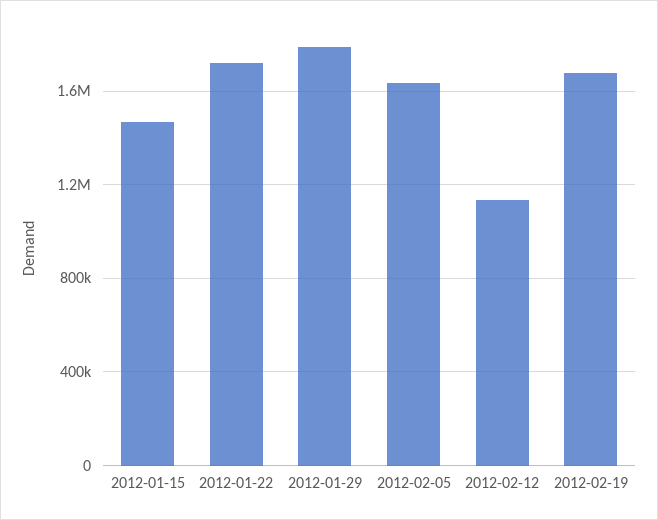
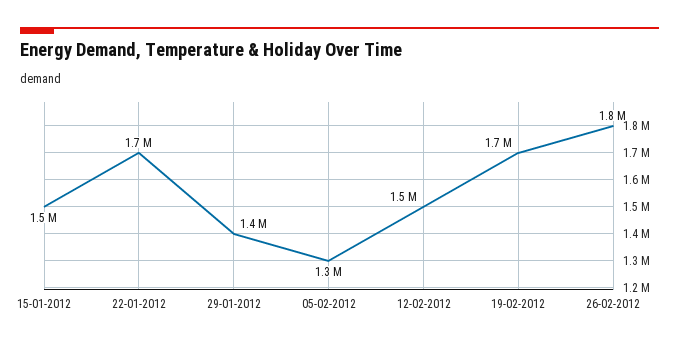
2012-01-29: 1800000 -> 1400000
2012-02-05: 1650000 -> 1300000
2012-02-12: 1150000 -> 1500000
26-02-2012: none -> 1800000

